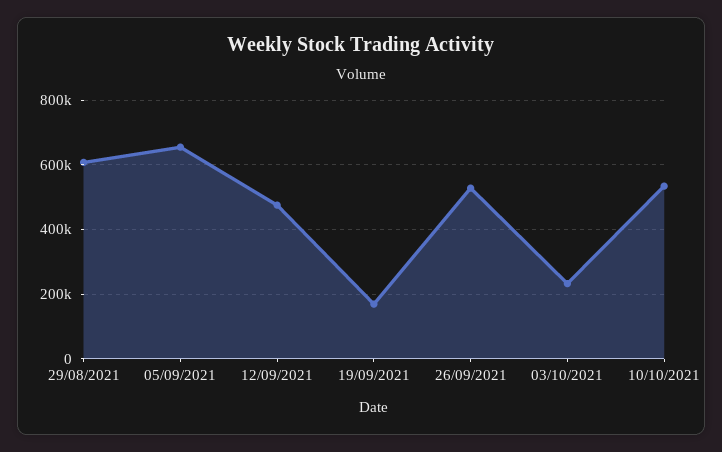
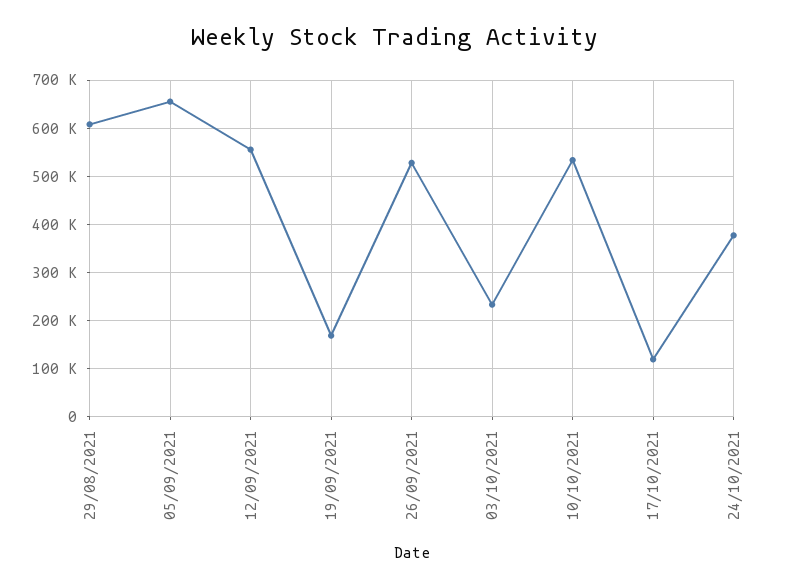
12/09/2021: 480000 -> 560000
17/10/2021: none -> 120000
24/10/2021: none -> 380000

